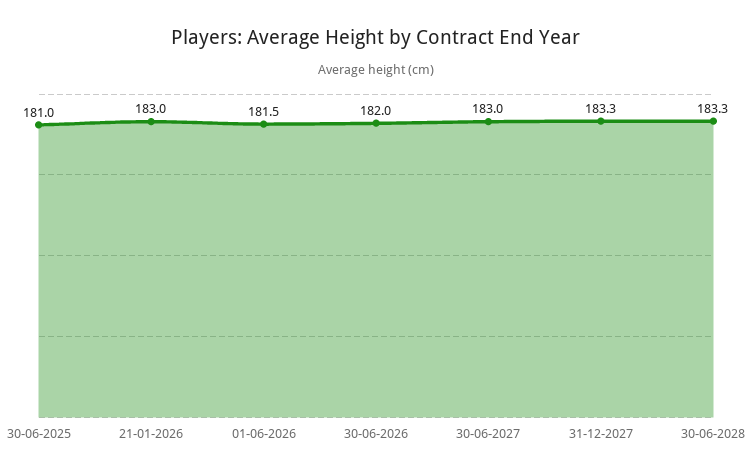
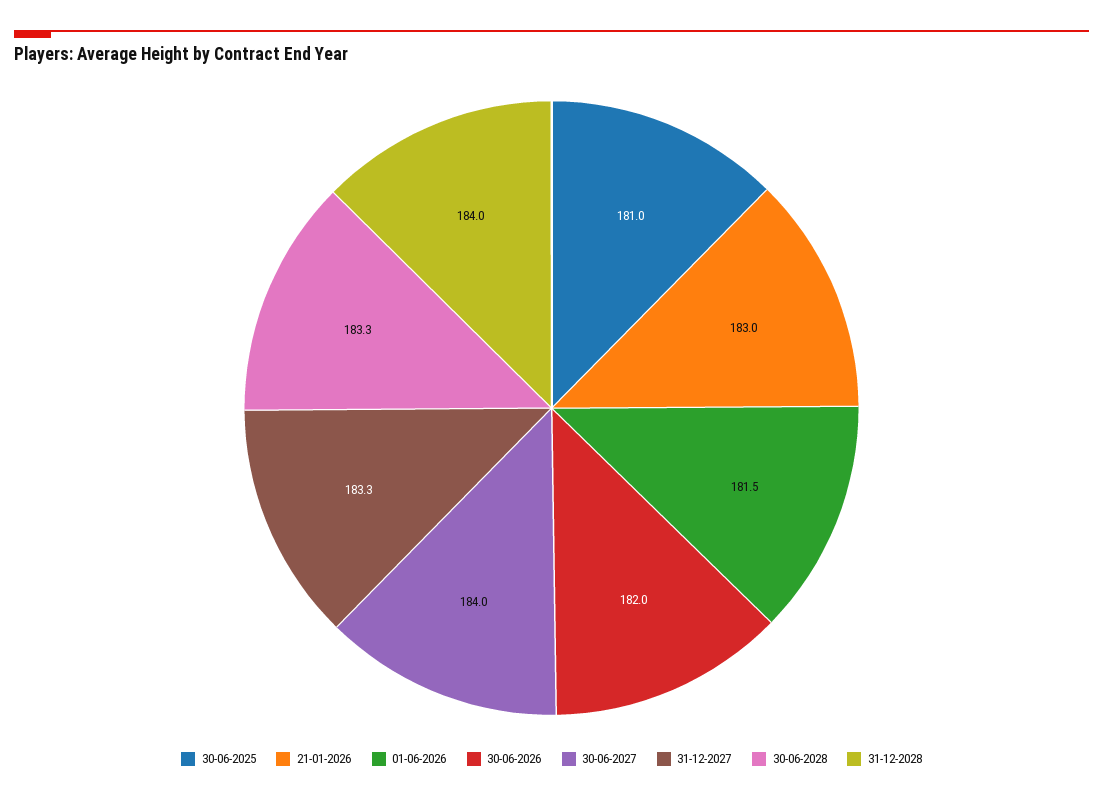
30-06-2027: 183 -> 184
31-12-2028: none -> 184

